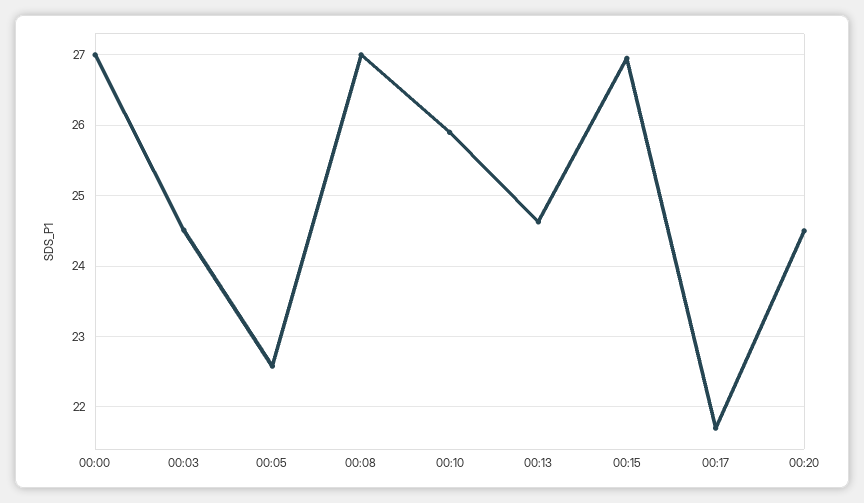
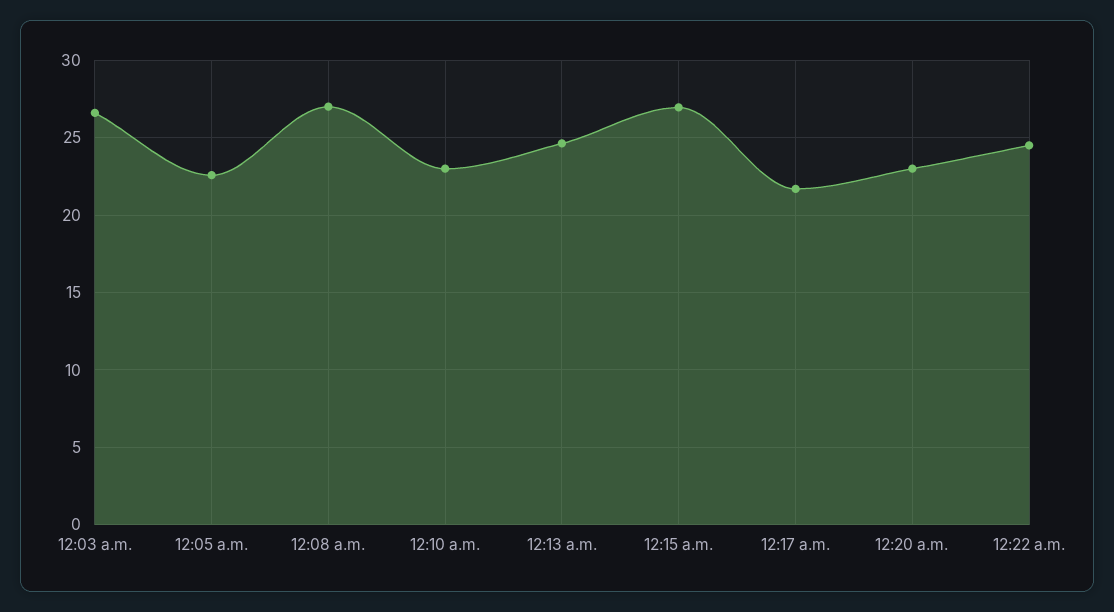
00:00: 27 -> none
00:03: 24.5 -> 26.5
00:10: 25.9 -> 23
00:20: 24.5 -> 23
12:22 a.m.: none -> 24.5

